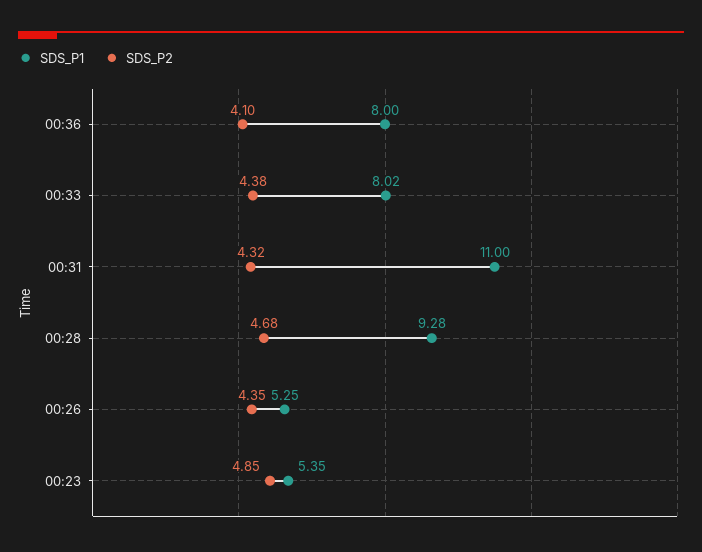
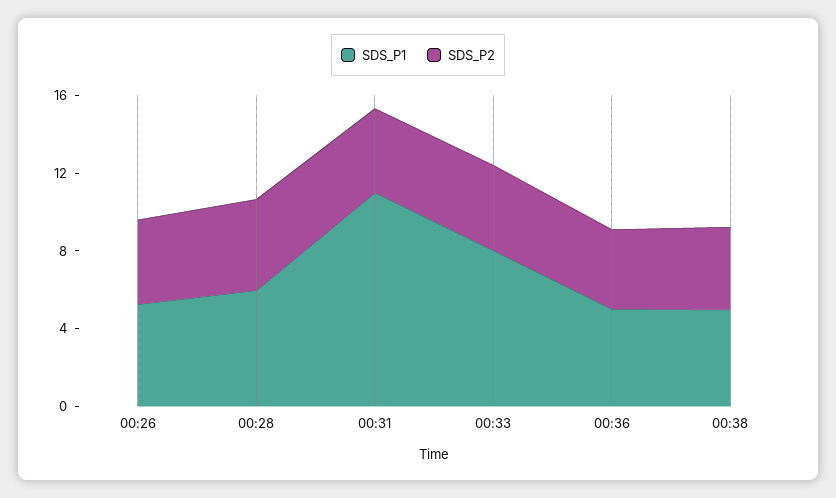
SDS_P1, 00:36: 8 -> 5
SDS_P1, 00:28: 9.28 -> 6
SDS_P1, 00:23: 5.35 -> none
SDS_P2, 00:23: 4.85 -> none
SDS_P1, 00:38: none -> 5
SDS_P2, 00:38: none -> 4

